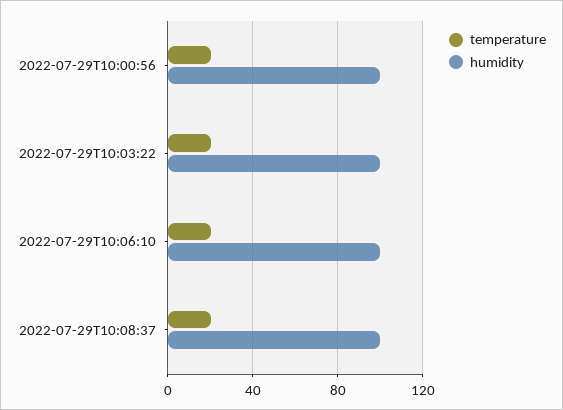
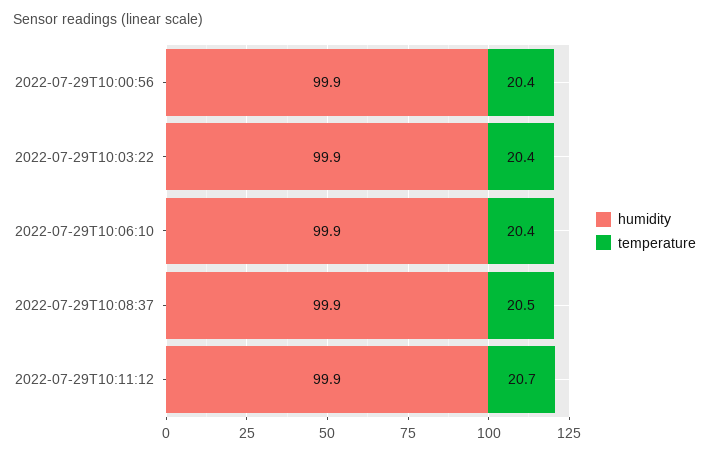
humidity, 2022-07-29T10:11:12: none -> 99.9
temperature, 2022-07-29T10:11:12: none -> 20.7

